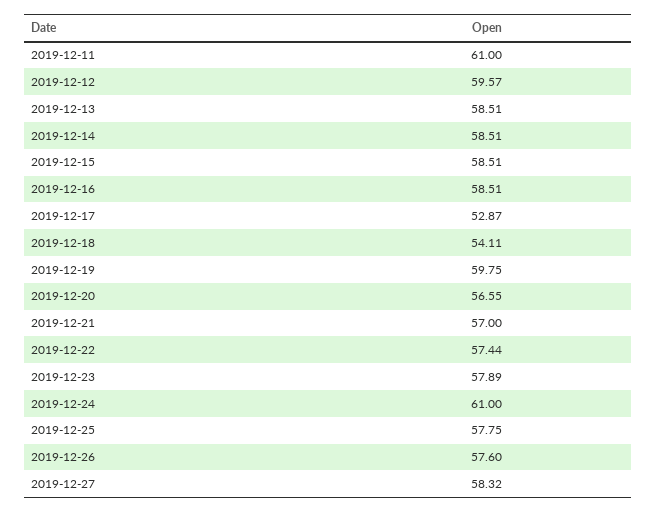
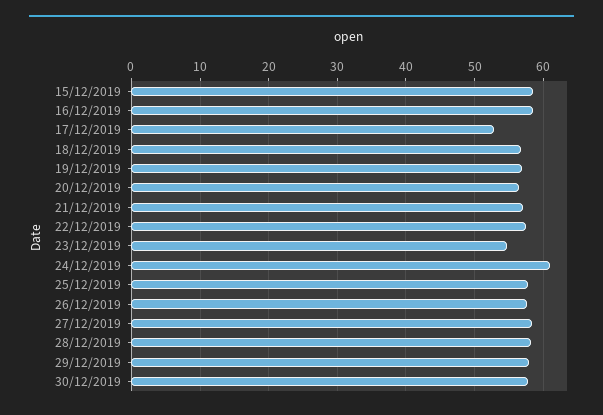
2019-12-11: 61 -> none
2019-12-12: 59.57 -> none
2019-12-13: 58.51 -> none
2019-12-14: 58.51 -> none
2019-12-18: 54.11 -> 57
2019-12-19: 59.75 -> 57
2019-12-23: 57.89 -> 55
28/12/2019: none -> 58
29/12/2019: none -> 58
30/12/2019: none -> 58

